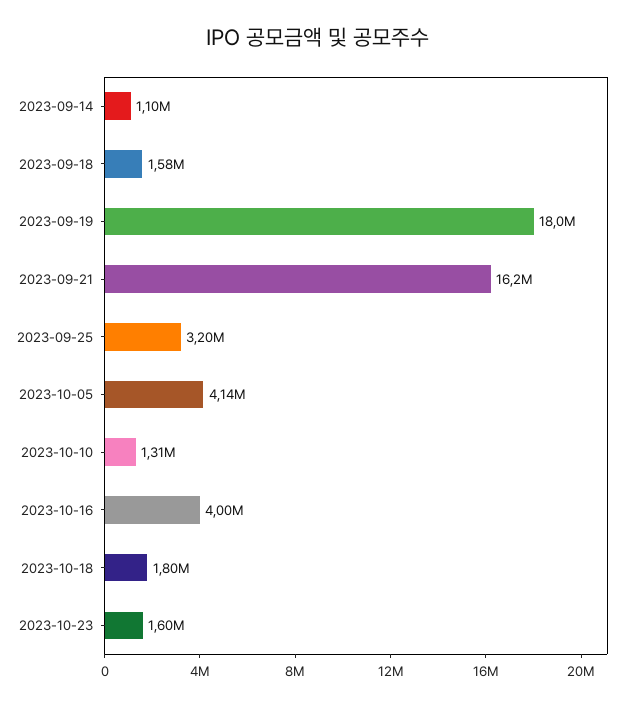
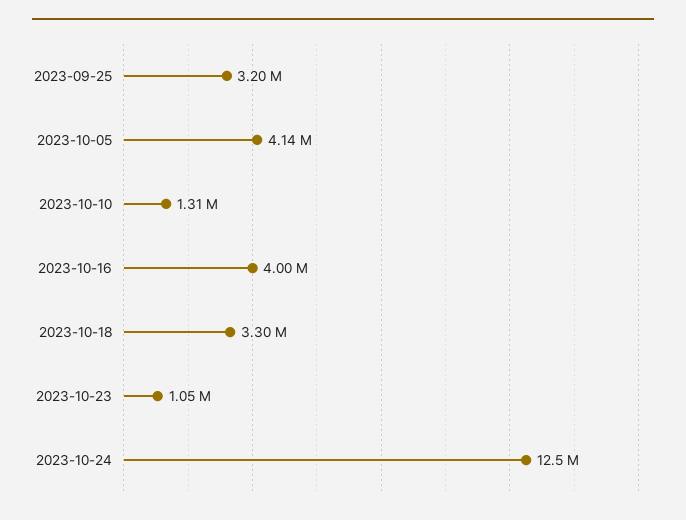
2023-09-14: 1100000 -> none
2023-09-18: 1580000 -> none
2023-09-19: 18000000 -> none
2023-09-21: 16200000 -> none
2023-10-18: 1800000 -> 3300000
2023-10-23: 1600000 -> 1050000
2023-10-24: none -> 12500000

